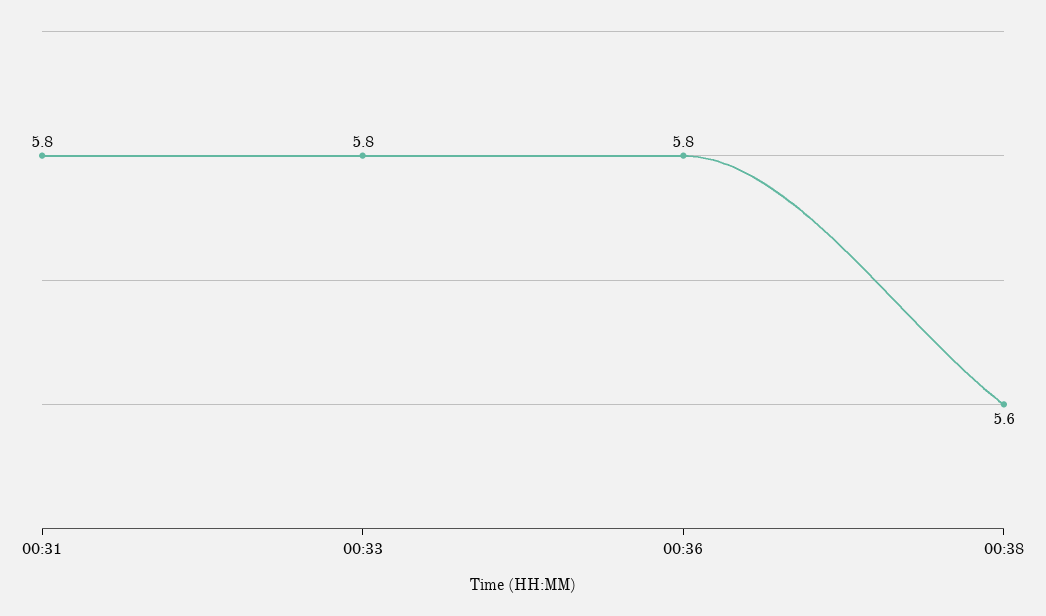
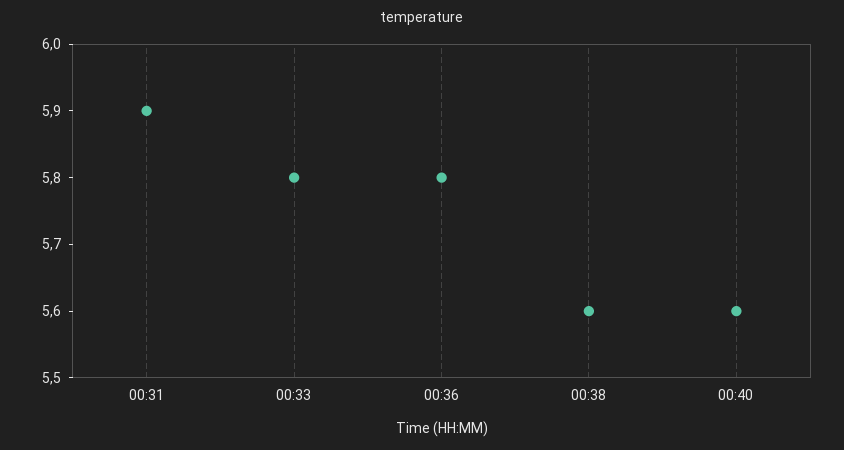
00:31: 5.8 -> 5.9
00:40: none -> 5.6

